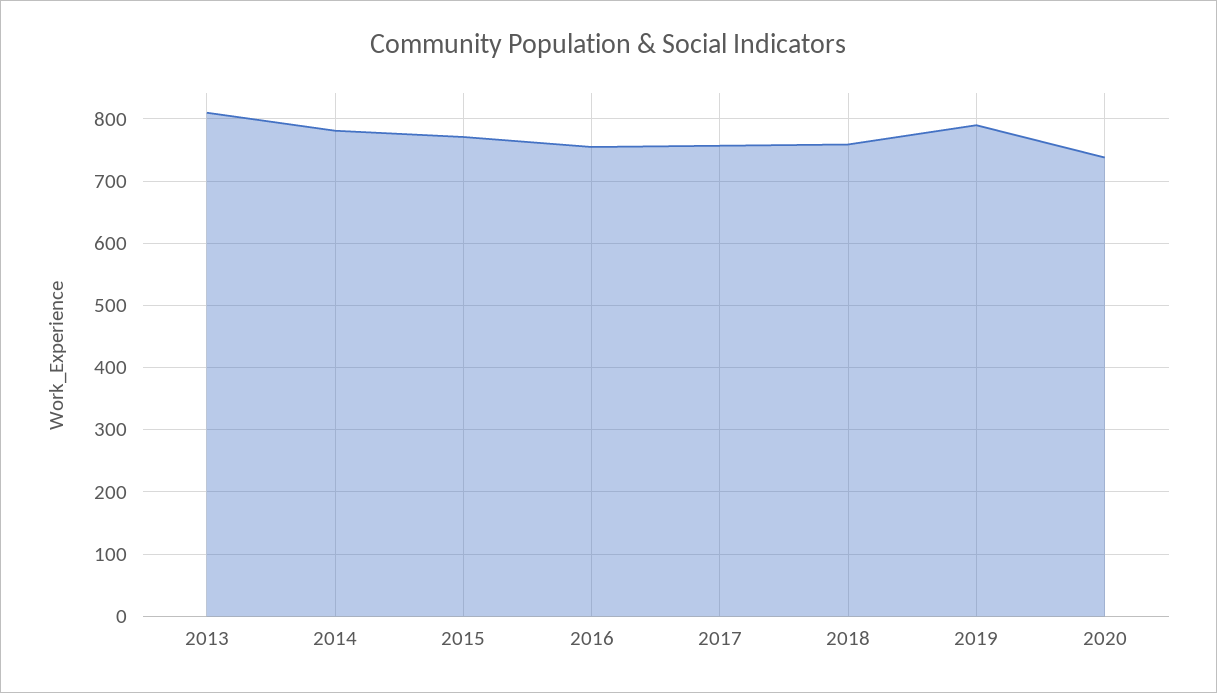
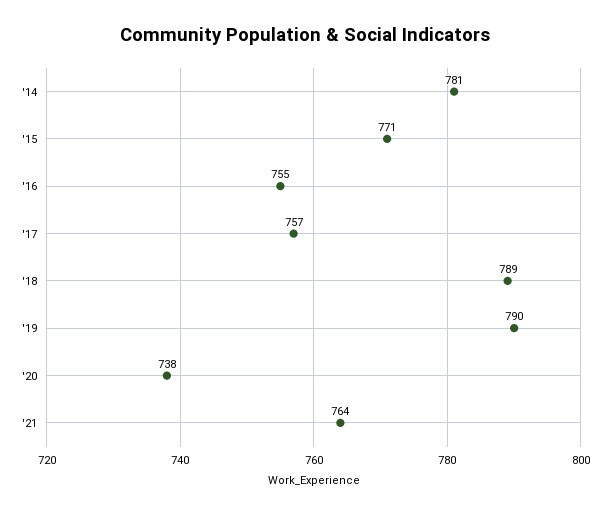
2013: 810 -> none
2018: 760 -> 789
'21: none -> 764

